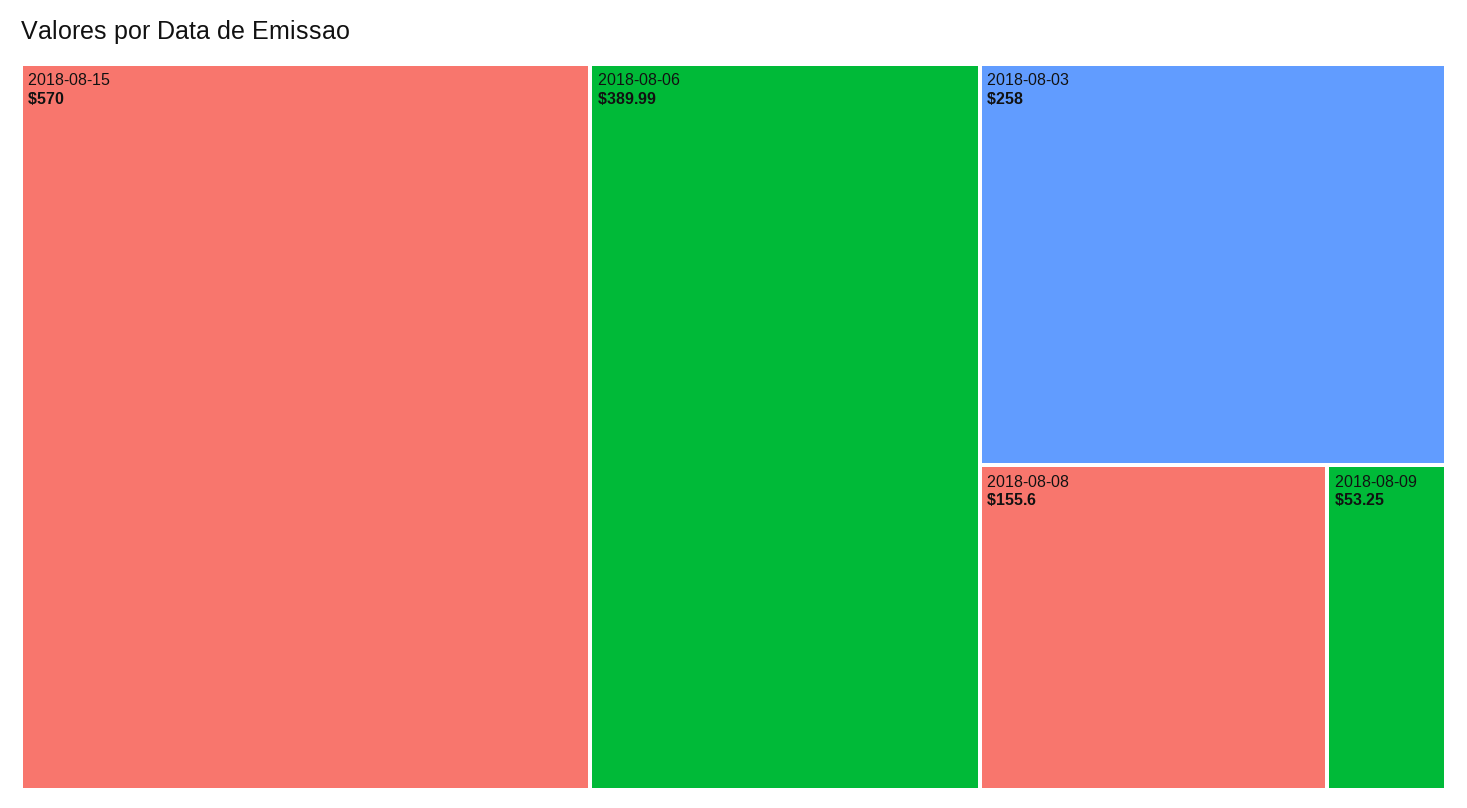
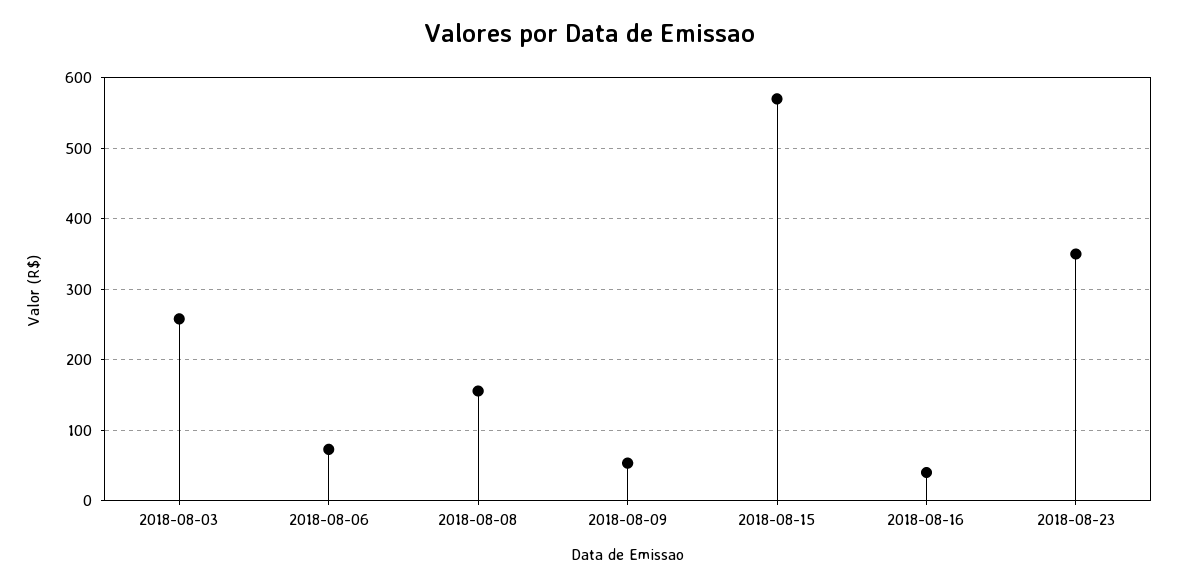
2018-08-06: 389.99 -> 70
2018-08-16: none -> 40
2018-08-23: none -> 350

